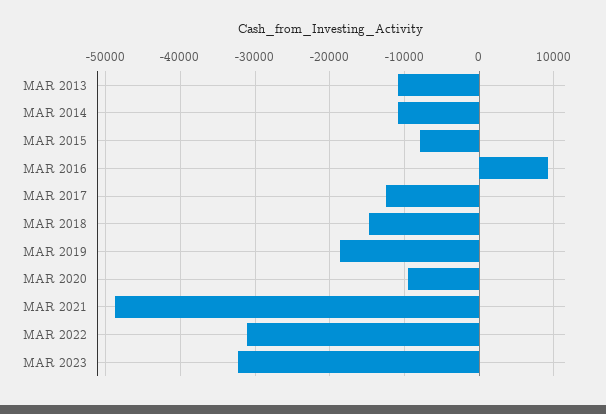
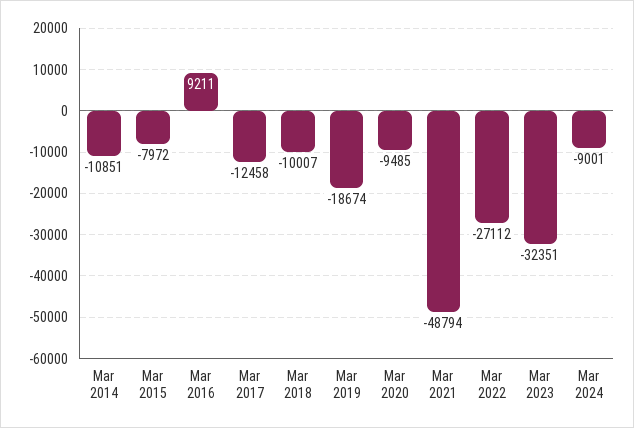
MAR 2013: -11000 -> none
MAR 2018: -15000 -> -10007
MAR 2022: -31000 -> -27112
Mar 2024: none -> -9001

